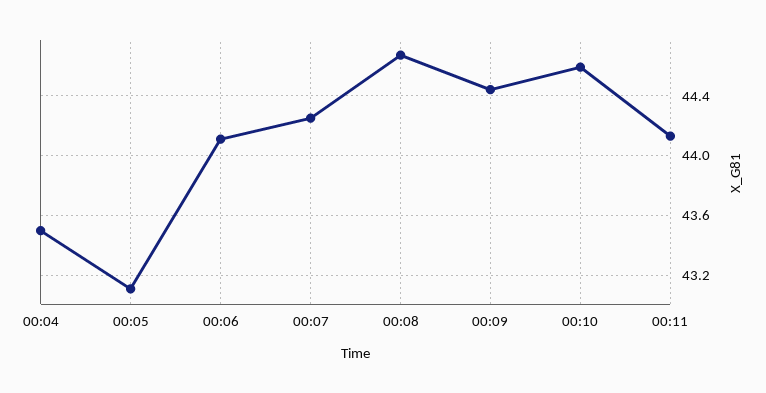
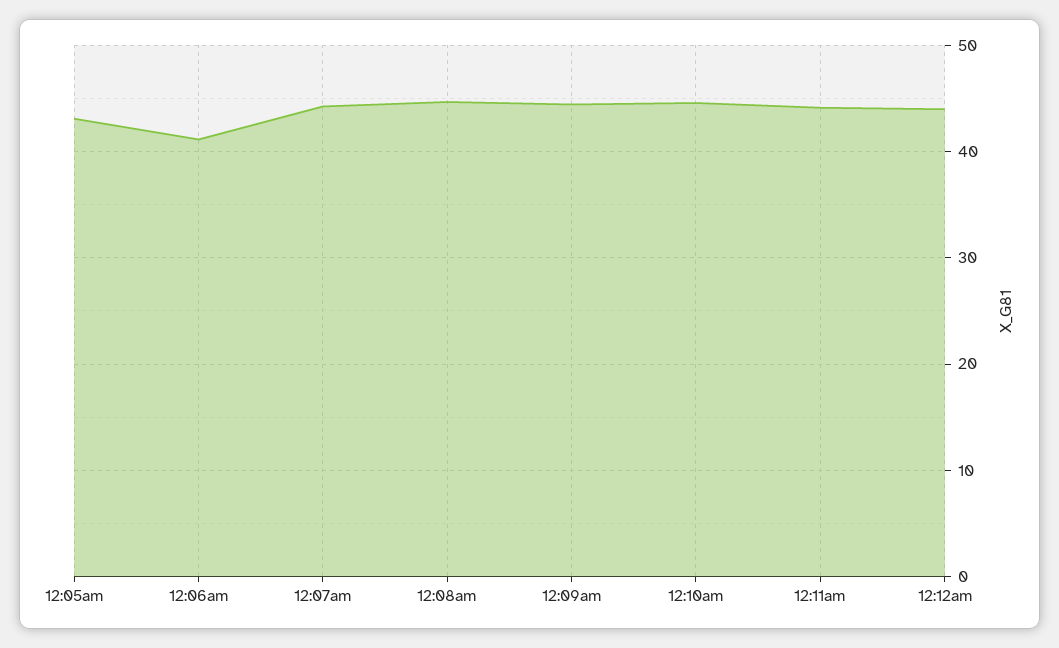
00:04: 43.5 -> none
00:06: 44.1 -> 41
12:12am: none -> 44

